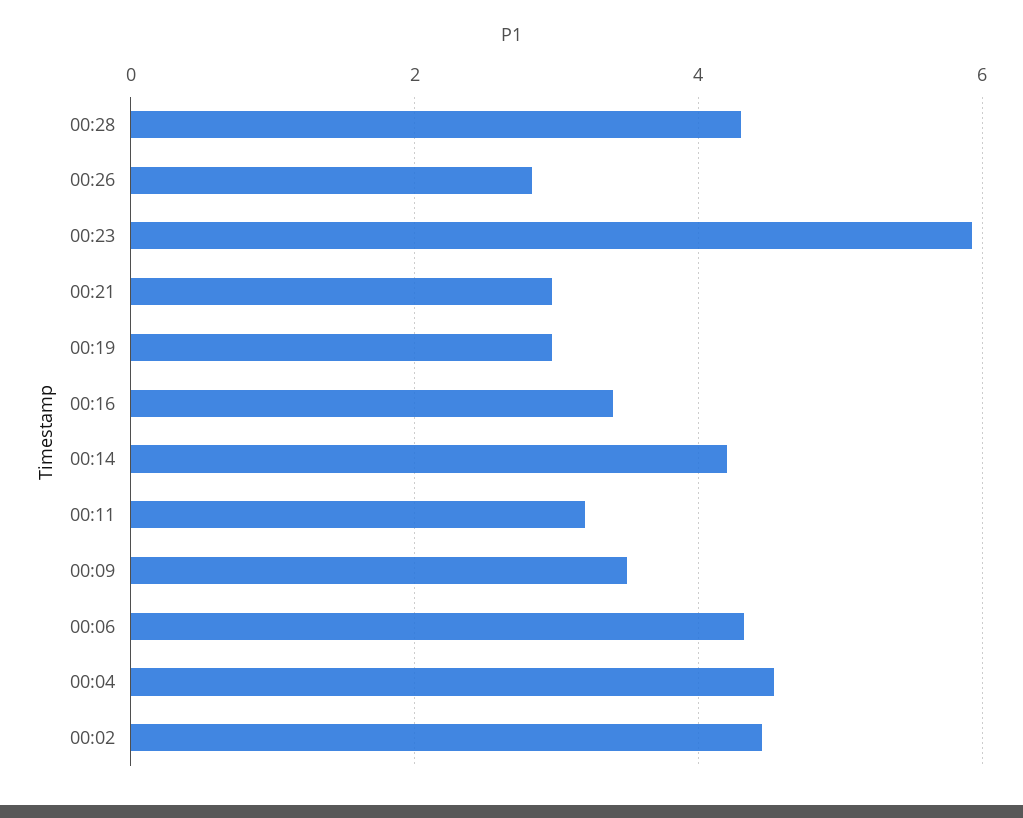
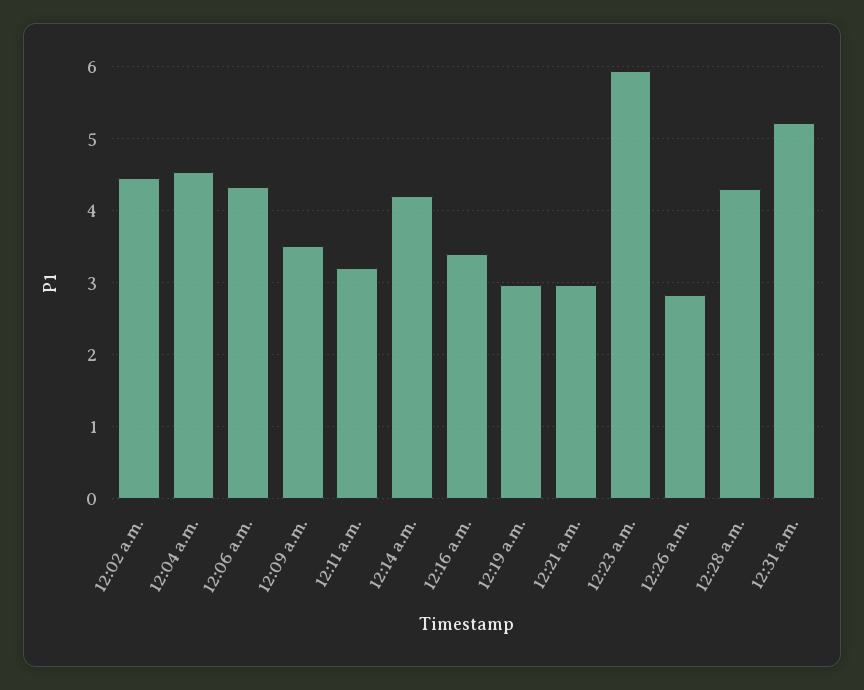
12:31 a.m.: none -> 5.2

